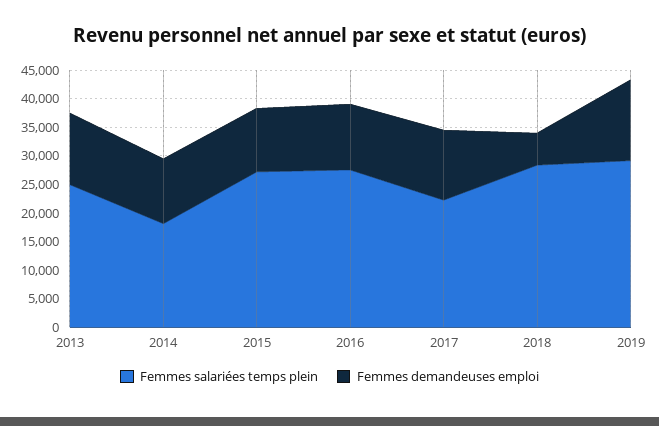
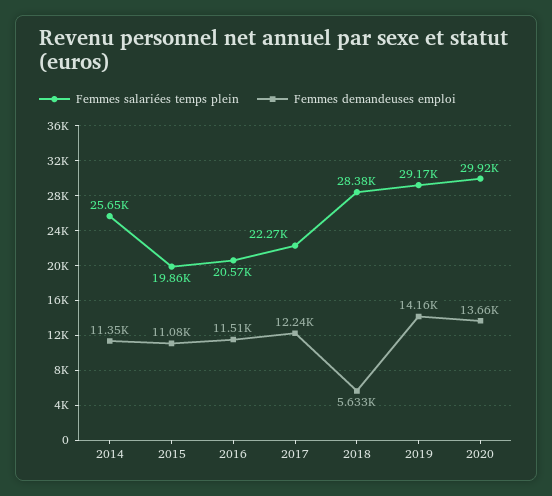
Femmes salariées temps plein, 2013: 25000 -> none
Femmes demandeuses emploi, 2013: 12500 -> none
Femmes salariées temps plein, 2014: 17500 -> 25650
Femmes salariées temps plein, 2015: 27500 -> 19860
Femmes salariées temps plein, 2016: 27500 -> 20570
Femmes salariées temps plein, 2020: none -> 29920
Femmes demandeuses emploi, 2020: none -> 13660

